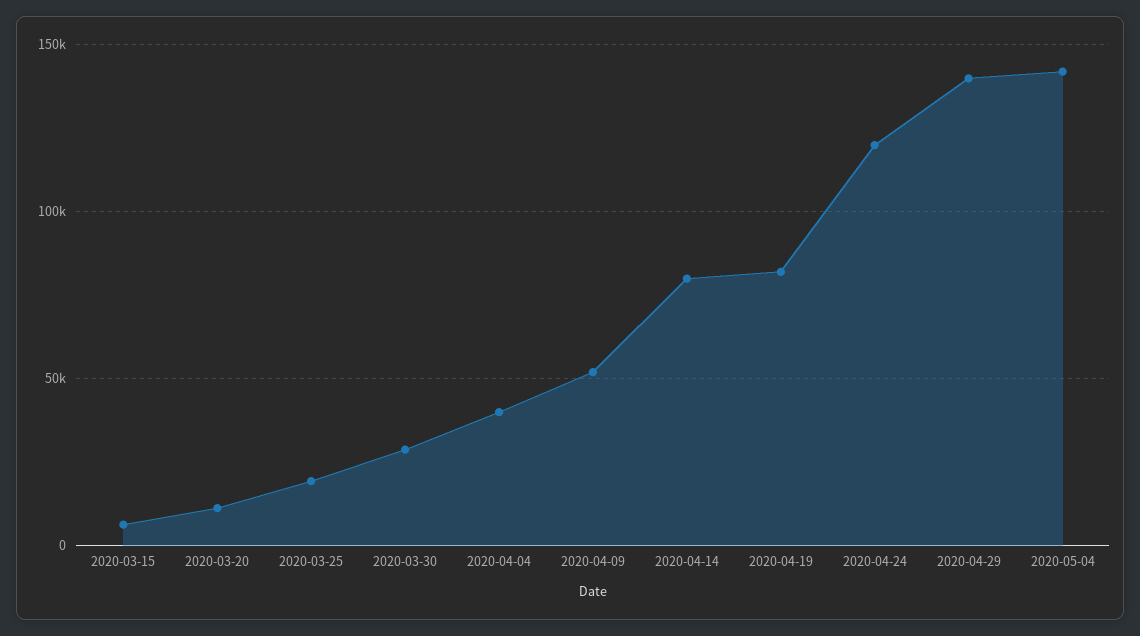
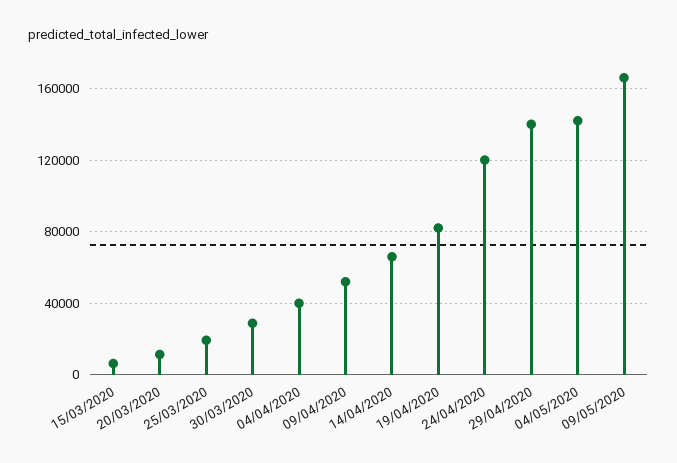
2020-04-14: 80000 -> 65000
09/05/2020: none -> 165000

